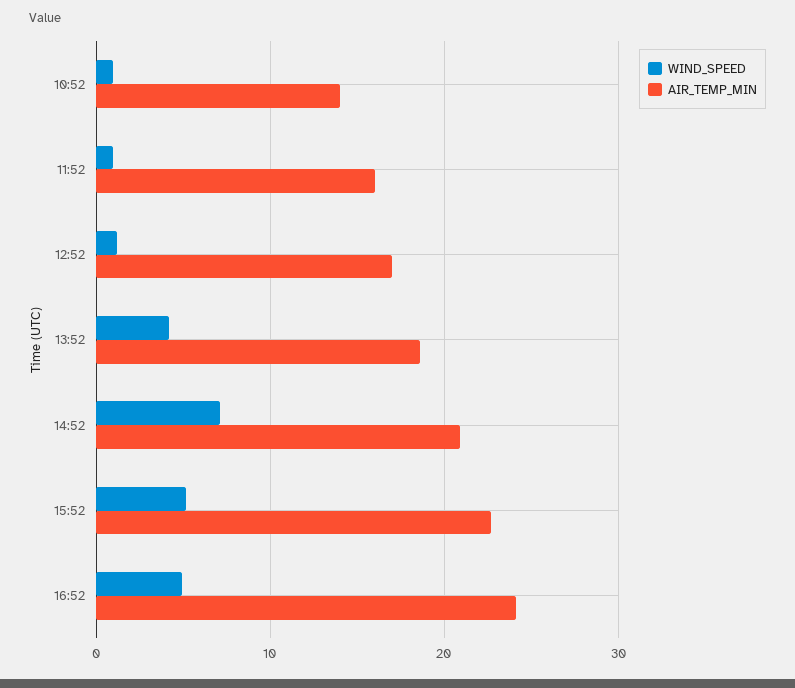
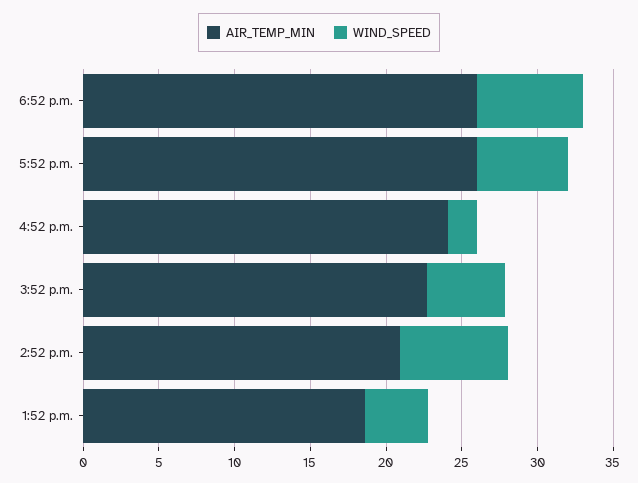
WIND_SPEED, 10:52: 1 -> none
AIR_TEMP_MIN, 10:52: 14 -> none
WIND_SPEED, 11:52: 1 -> none
AIR_TEMP_MIN, 11:52: 16 -> none
WIND_SPEED, 12:52: 1 -> none
AIR_TEMP_MIN, 12:52: 17 -> none
WIND_SPEED, 16:52: 5 -> 2
AIR_TEMP_MIN, 6:52 p.m.: none -> 26
WIND_SPEED, 6:52 p.m.: none -> 7
AIR_TEMP_MIN, 5:52 p.m.: none -> 26
WIND_SPEED, 5:52 p.m.: none -> 6

